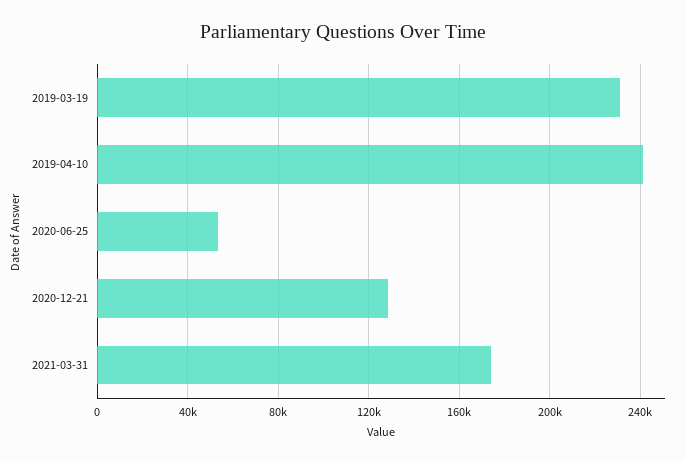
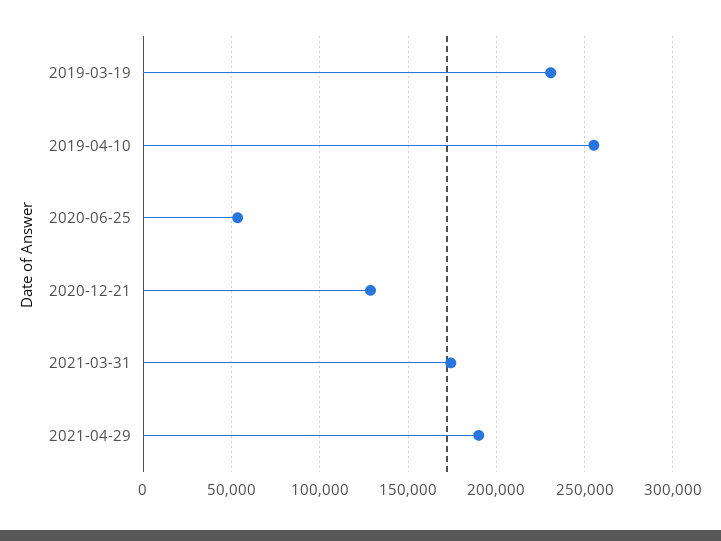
2019-04-10: 240000 -> 255000
2021-04-29: none -> 190000

